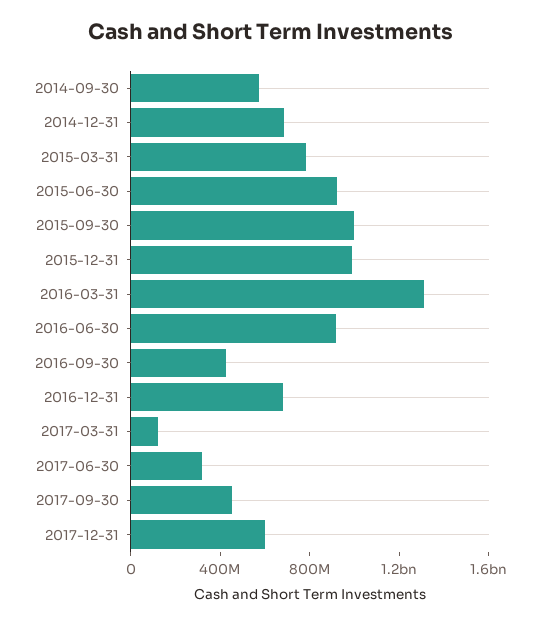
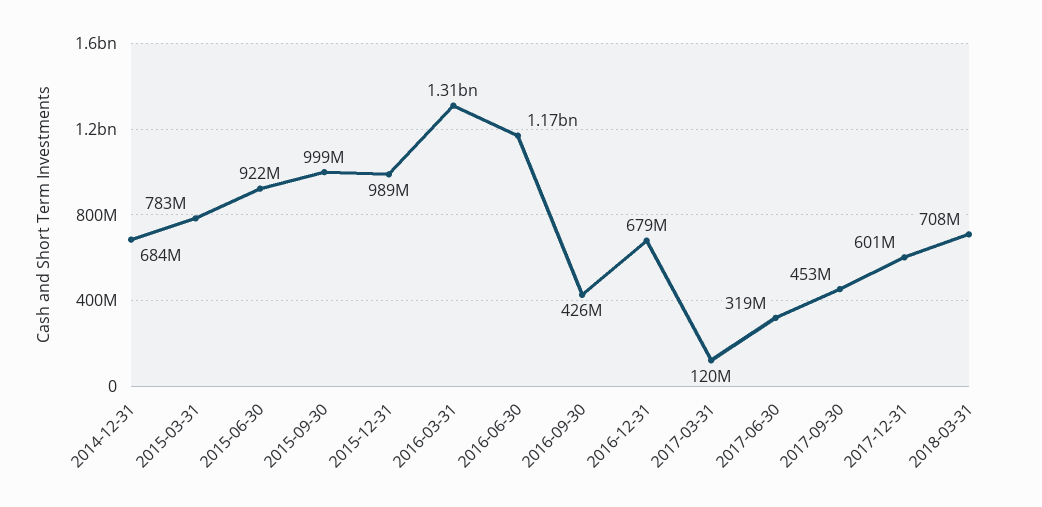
2014-09-30: 600000000 -> none
2016-06-30: 900000000 -> 1170000000
2018-03-31: none -> 708000000

